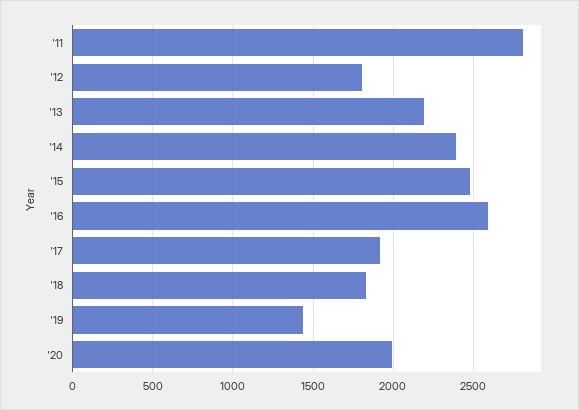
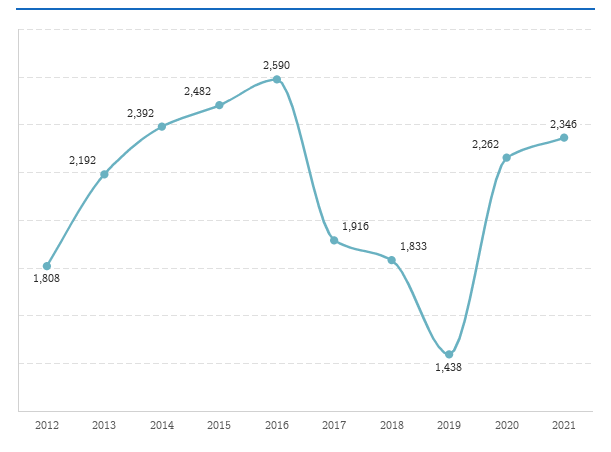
'11: 2800 -> none
'20: 2000 -> 2262
2021: none -> 2346

